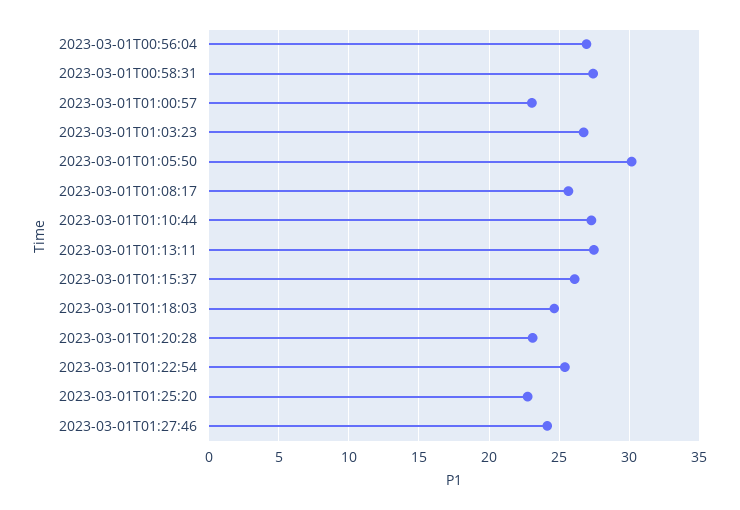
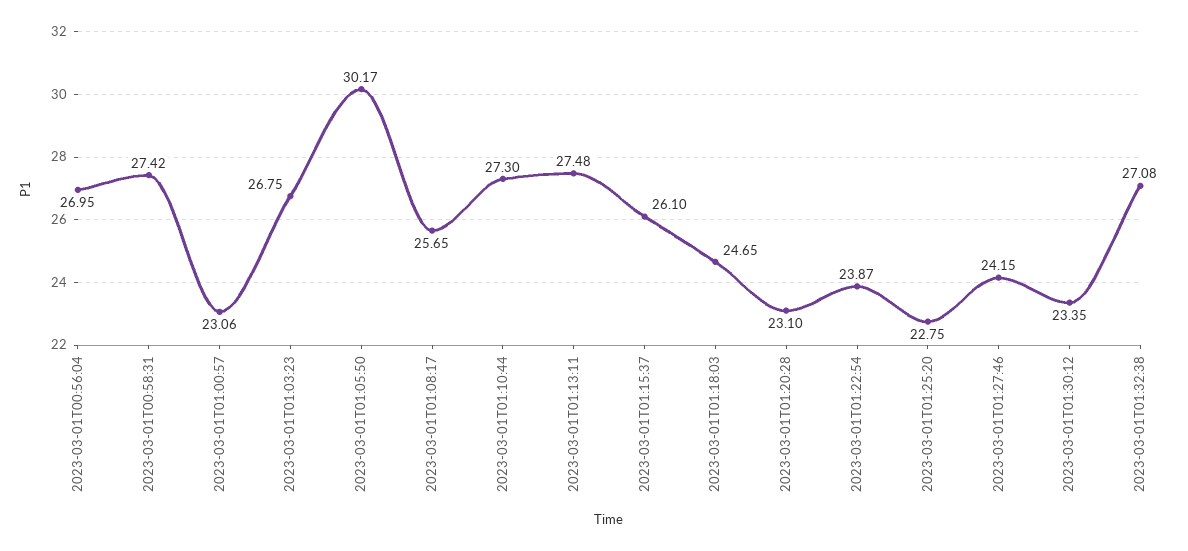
2023-03-01T01:22:54: 25.5 -> 23.87
2023-03-01T01:30:12: none -> 23.35
2023-03-01T01:32:38: none -> 27.08

